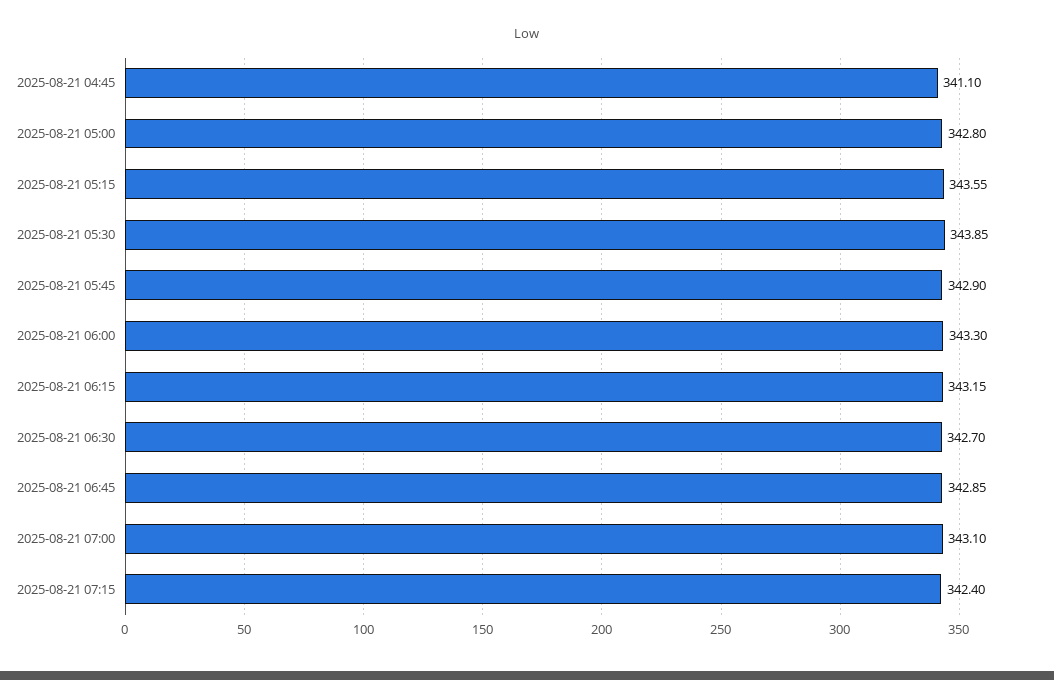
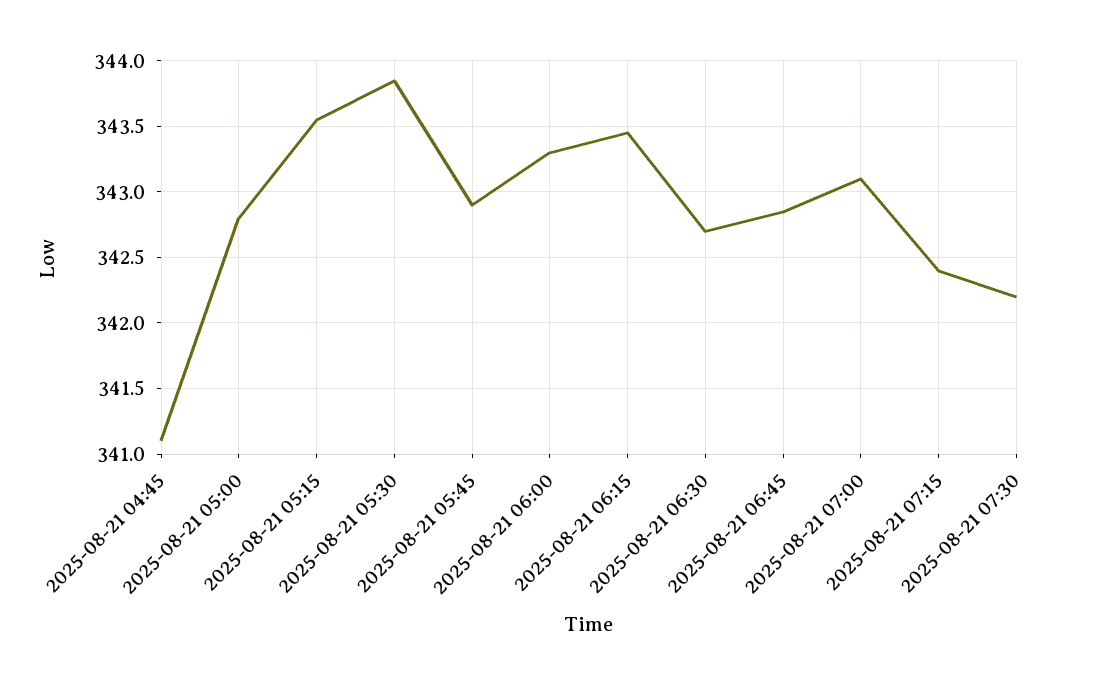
2025-08-21 06:15: 343.15 -> 343.45
2025-08-21 07:30: none -> 342.2

